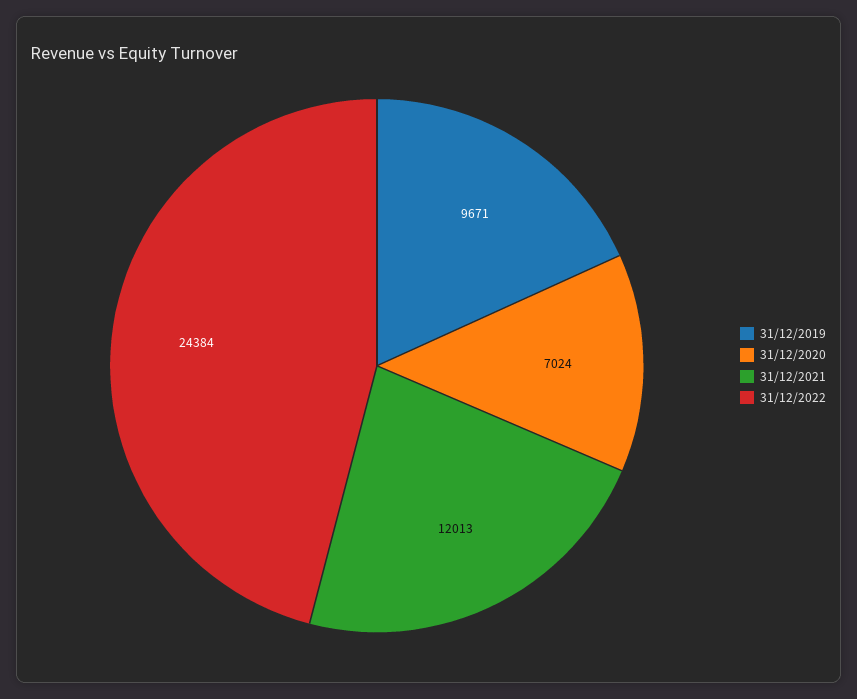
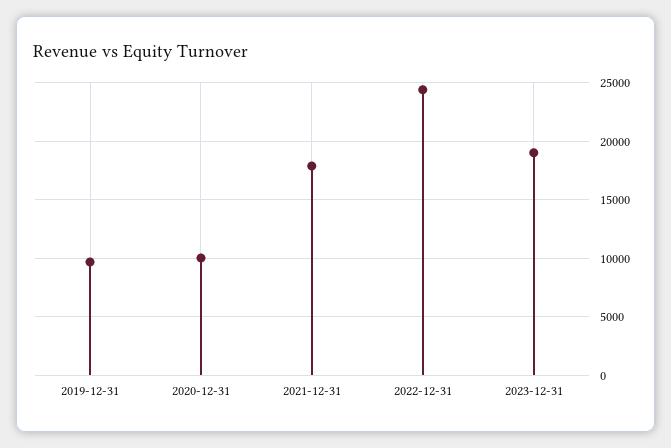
31/12/2020: 7024 -> 10000
31/12/2021: 12013 -> 18000
2023-12-31: none -> 19000

